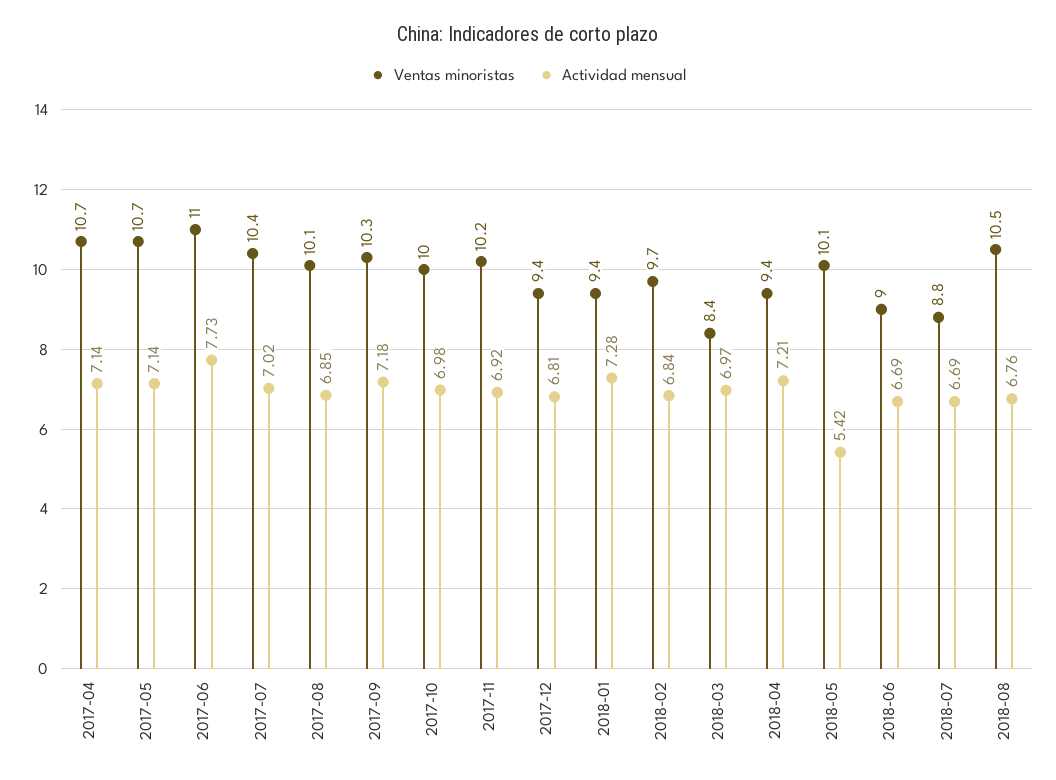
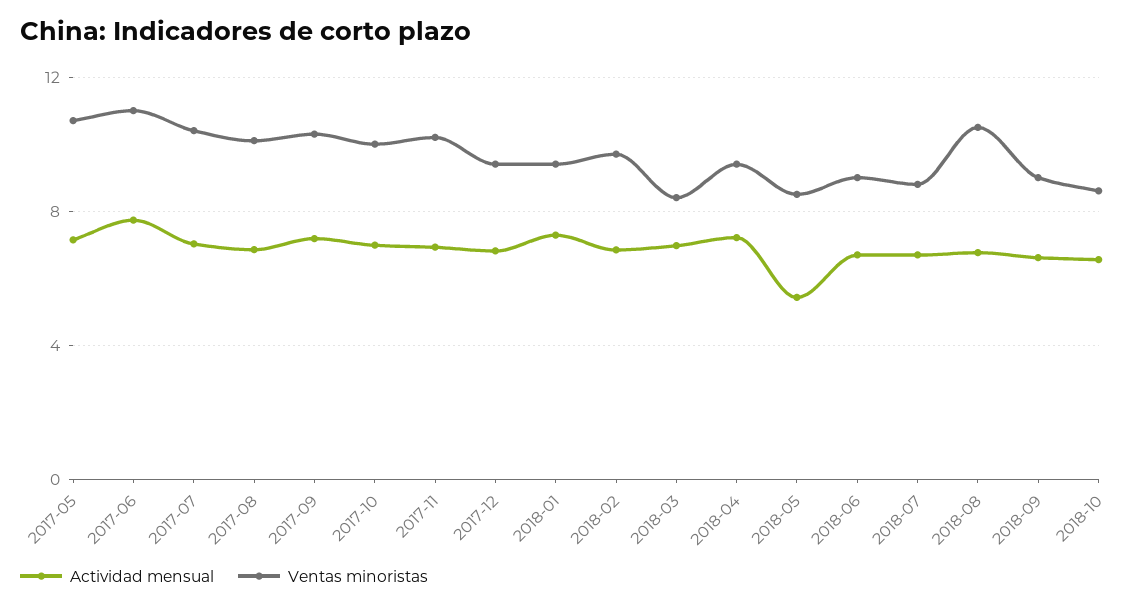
Ventas minoristas, 2017-04: 10.7 -> none
Actividad mensual, 2017-04: 7.14 -> none
Ventas minoristas, 2018-05: 10.1 -> 8.5
Actividad mensual, 2018-09: none -> 6.5
Ventas minoristas, 2018-09: none -> 9
Actividad mensual, 2018-10: none -> 6.5
Ventas minoristas, 2018-10: none -> 8.5

